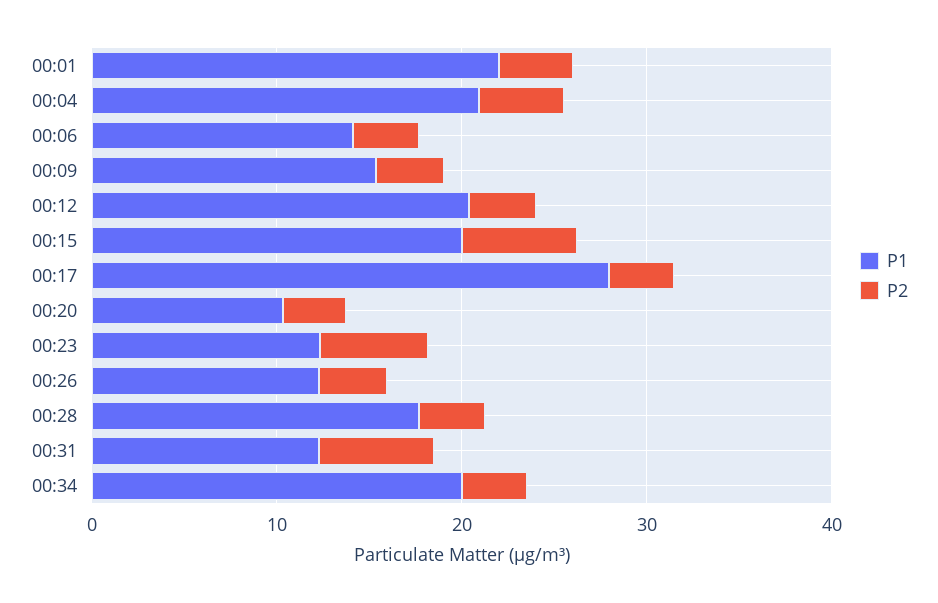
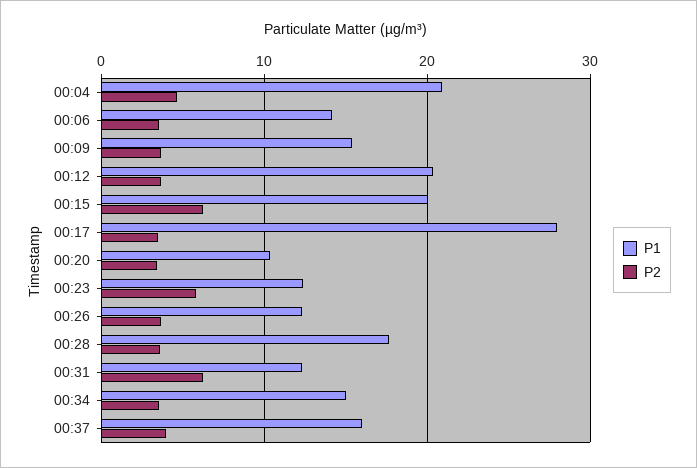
P1, 00:01: 22 -> none
P2, 00:01: 4 -> none
P1, 00:34: 20 -> 15
P1, 00:37: none -> 16
P2, 00:37: none -> 4

